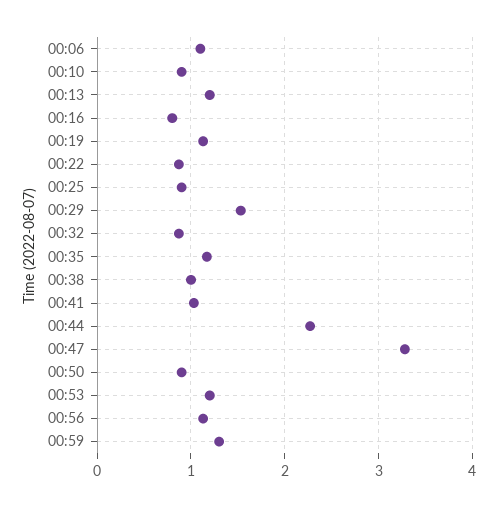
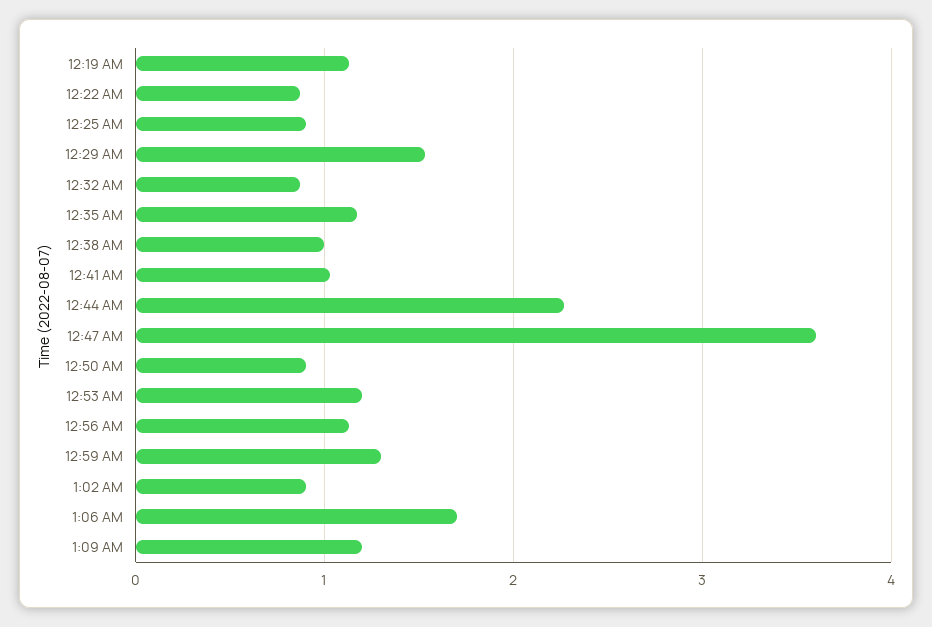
00:06: 1.1 -> none
00:10: 0.9 -> none
00:13: 1.2 -> none
00:16: 0.8 -> none
00:47: 3.3 -> 3.6
1:02 AM: none -> 0.9
1:06 AM: none -> 1.7
1:09 AM: none -> 1.2

